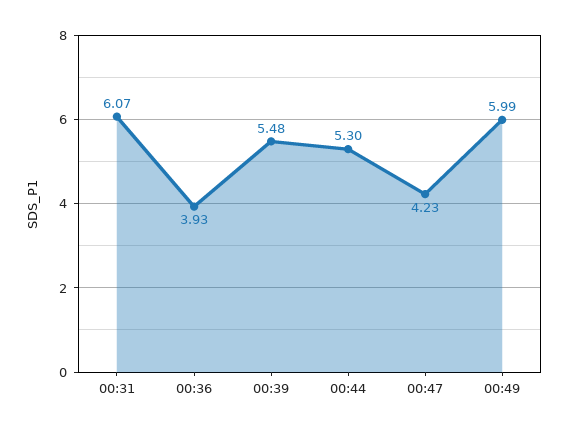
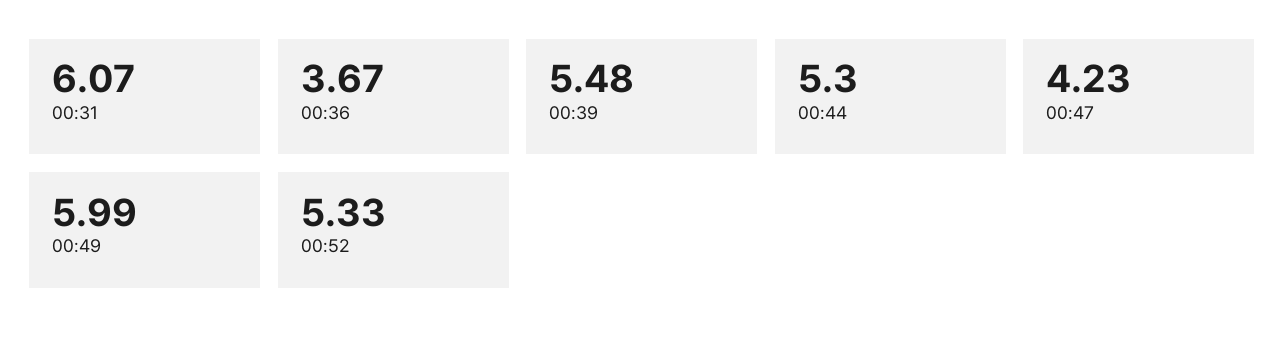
00:36: 3.93 -> 3.67
00:52: none -> 5.33

